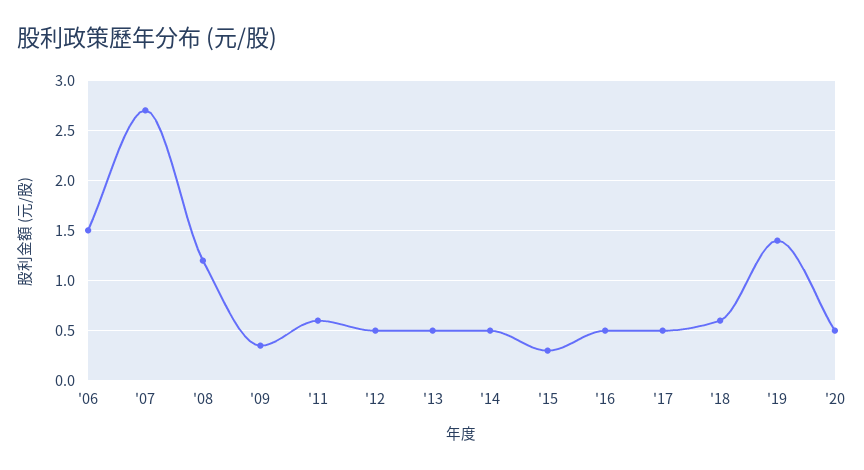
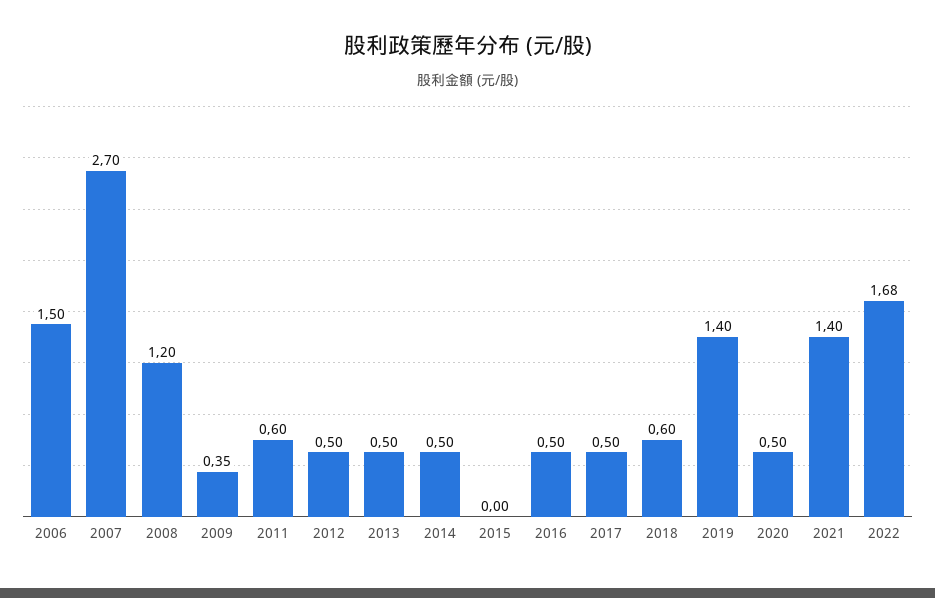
'15: 0.3 -> 0
2021: none -> 1.4
2022: none -> 1.68

